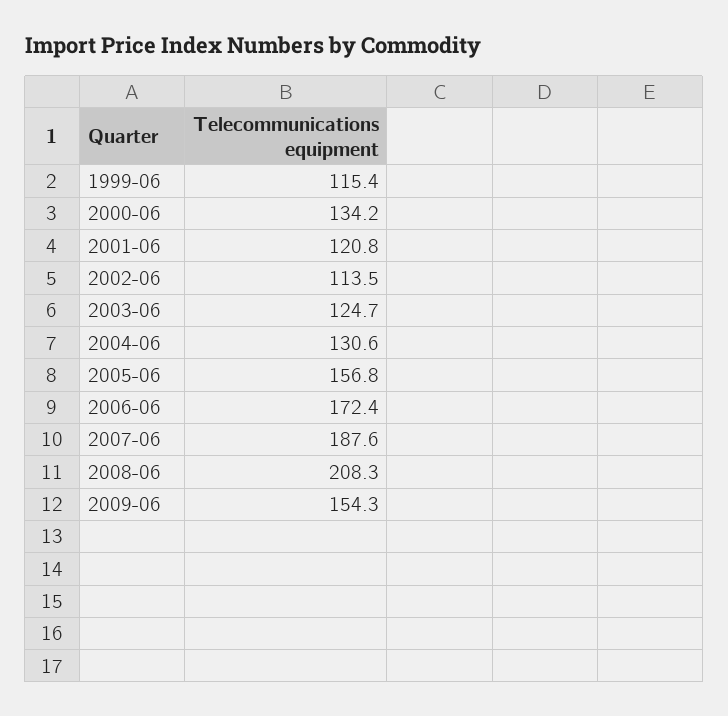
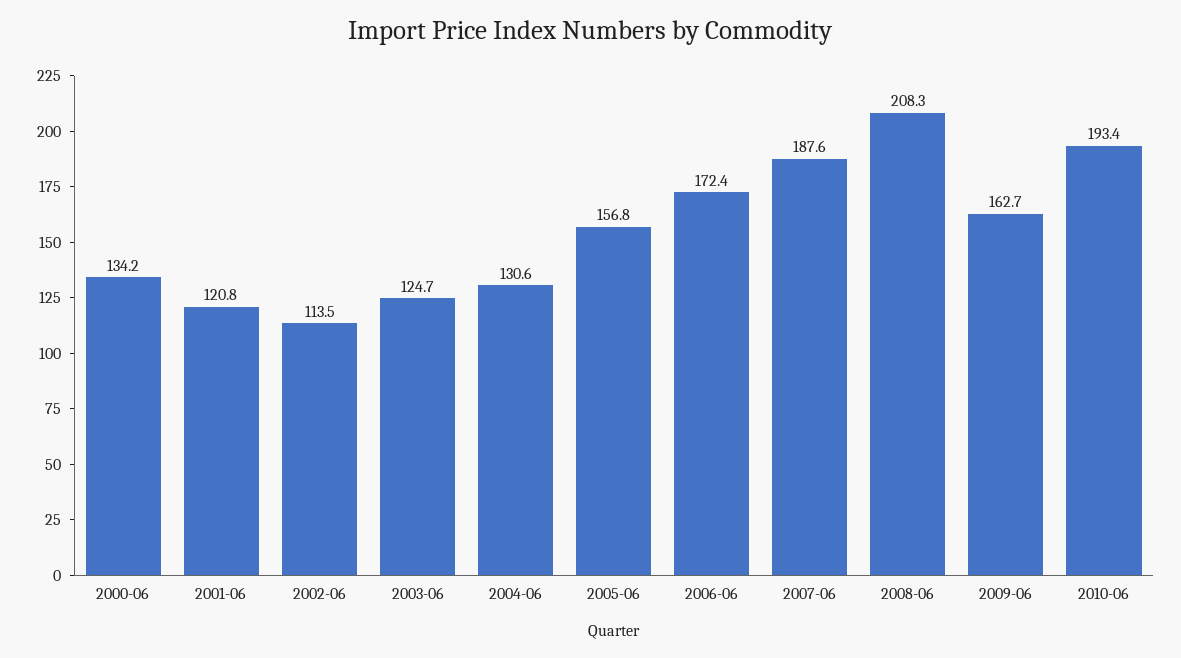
1999-06: 115.4 -> none
2009-06: 154.3 -> 162.7
2010-06: none -> 193.4

